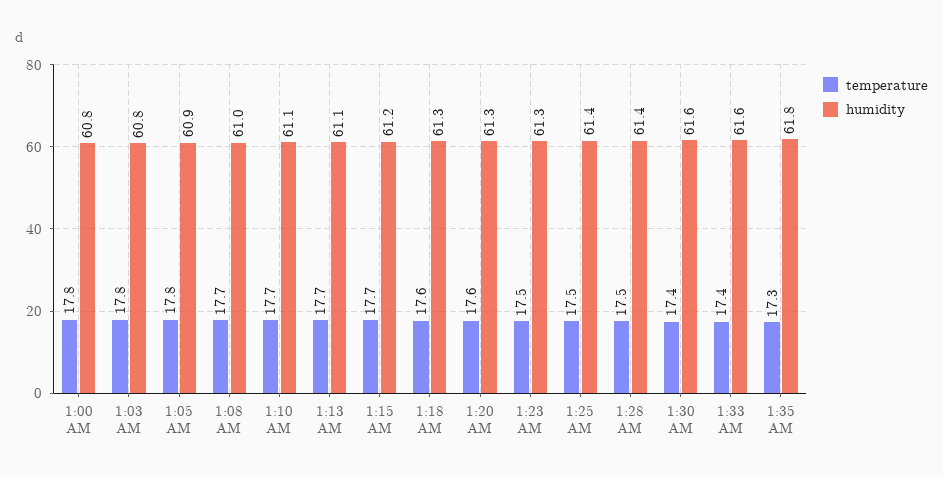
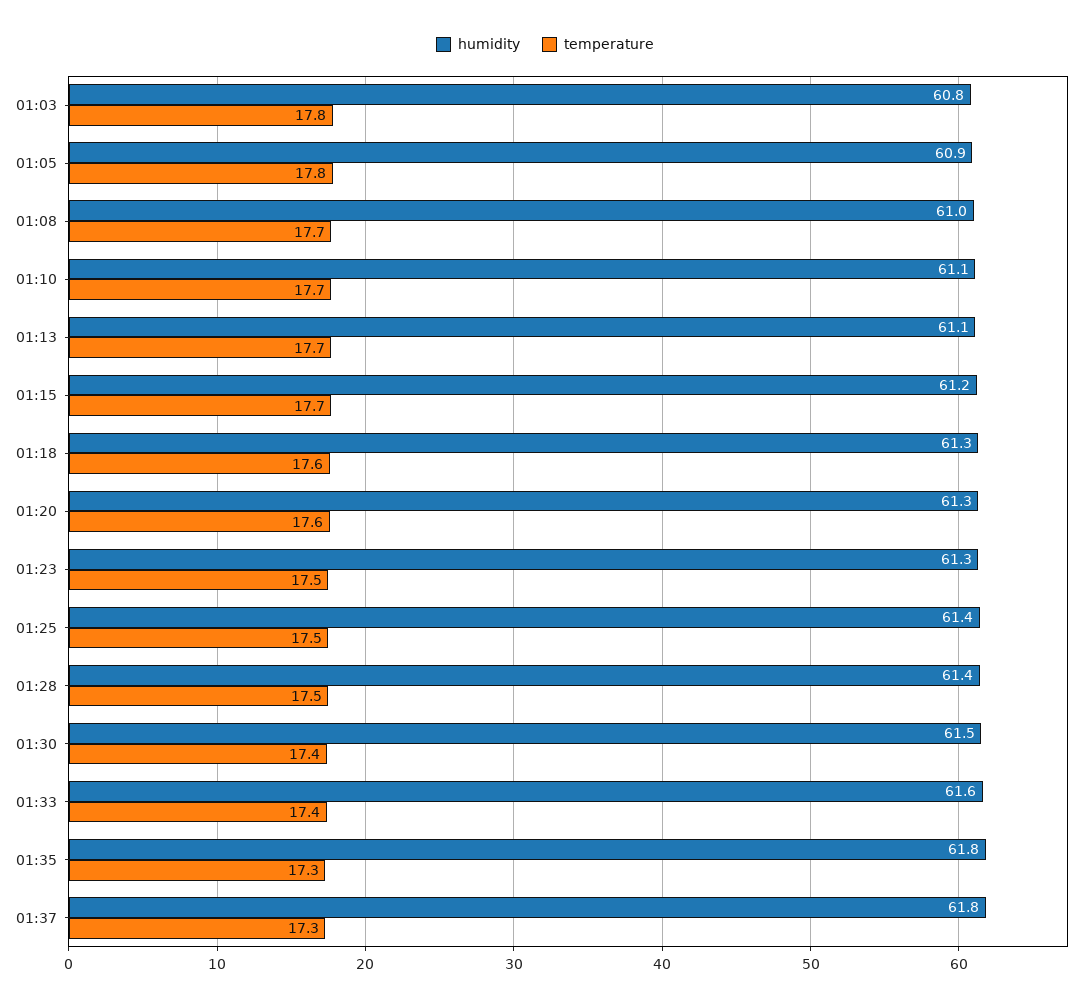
temperature, 1:00 AM: 17.8 -> none
humidity, 1:00 AM: 60.8 -> none
humidity, 1:30 AM: 61.6 -> 61.5
humidity, 01:37: none -> 61.8
temperature, 01:37: none -> 17.3

